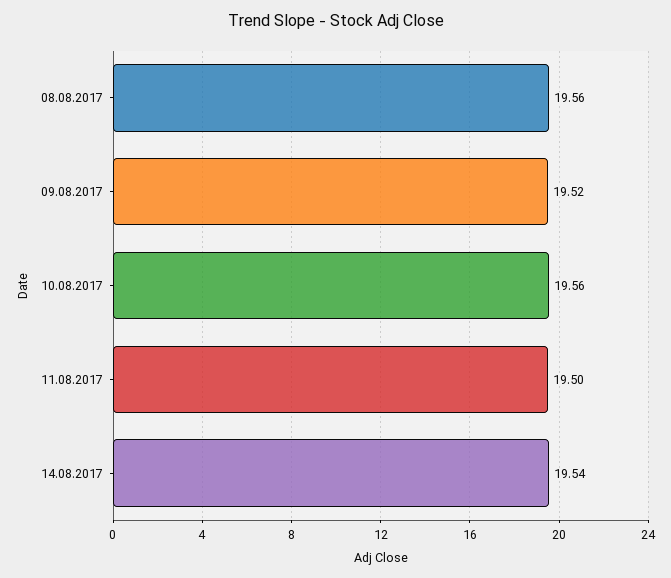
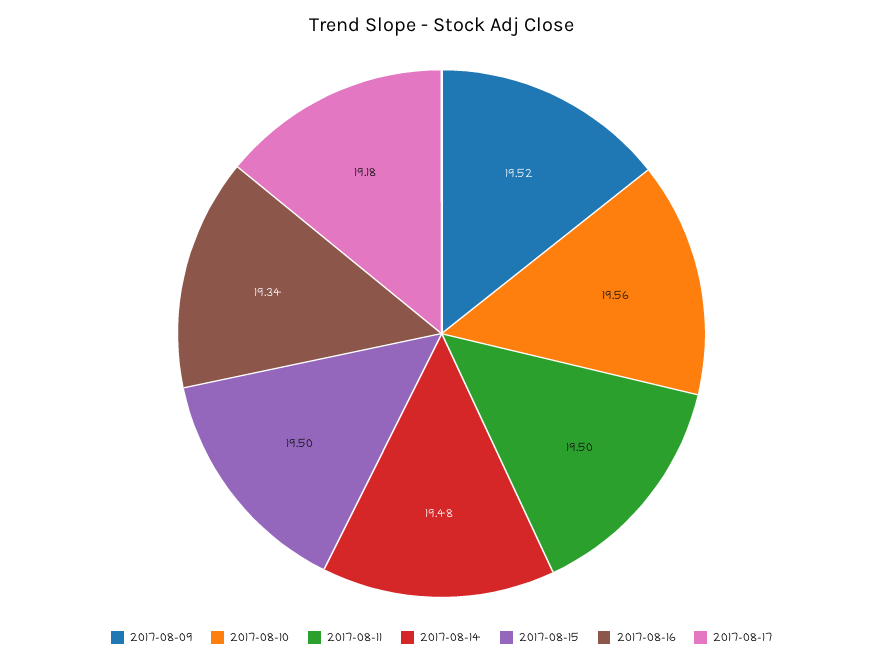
08.08.2017: 19.56 -> none
14.08.2017: 19.54 -> 19.48
2017-08-15: none -> 19.5
2017-08-16: none -> 19.34
2017-08-17: none -> 19.18

